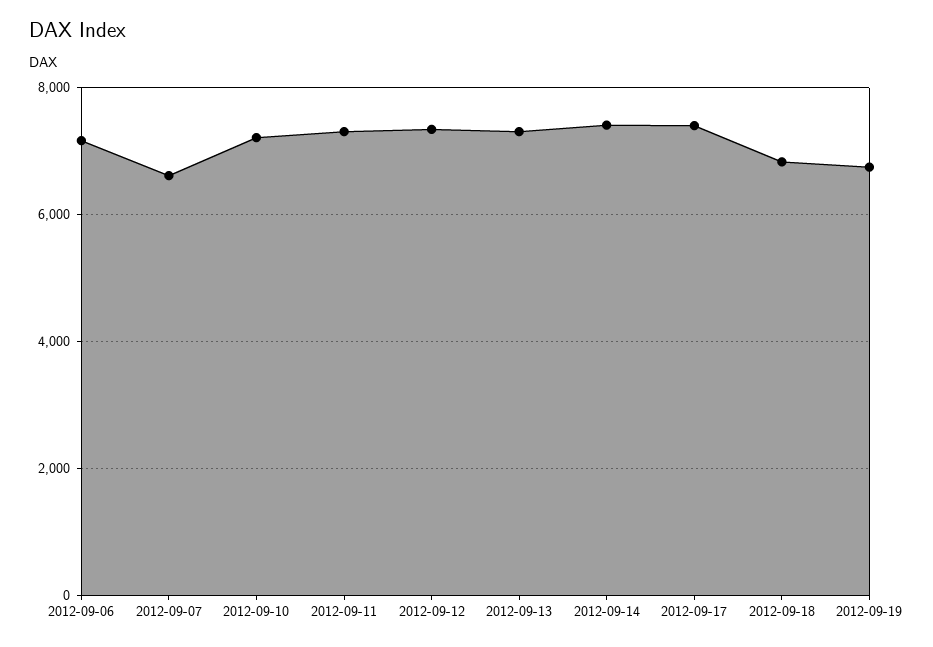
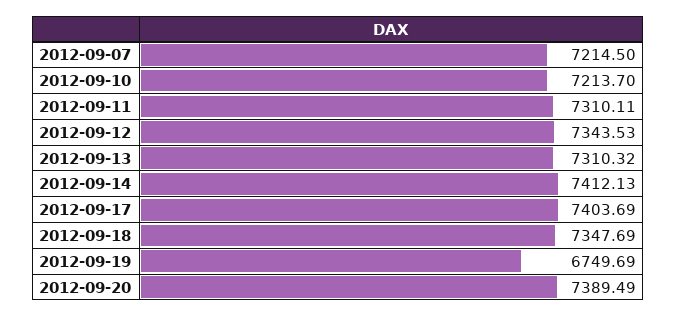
2012-09-06: 7200 -> none
2012-09-07: 6600 -> 7214.5
2012-09-18: 6800 -> 7347.69
2012-09-20: none -> 7389.49

